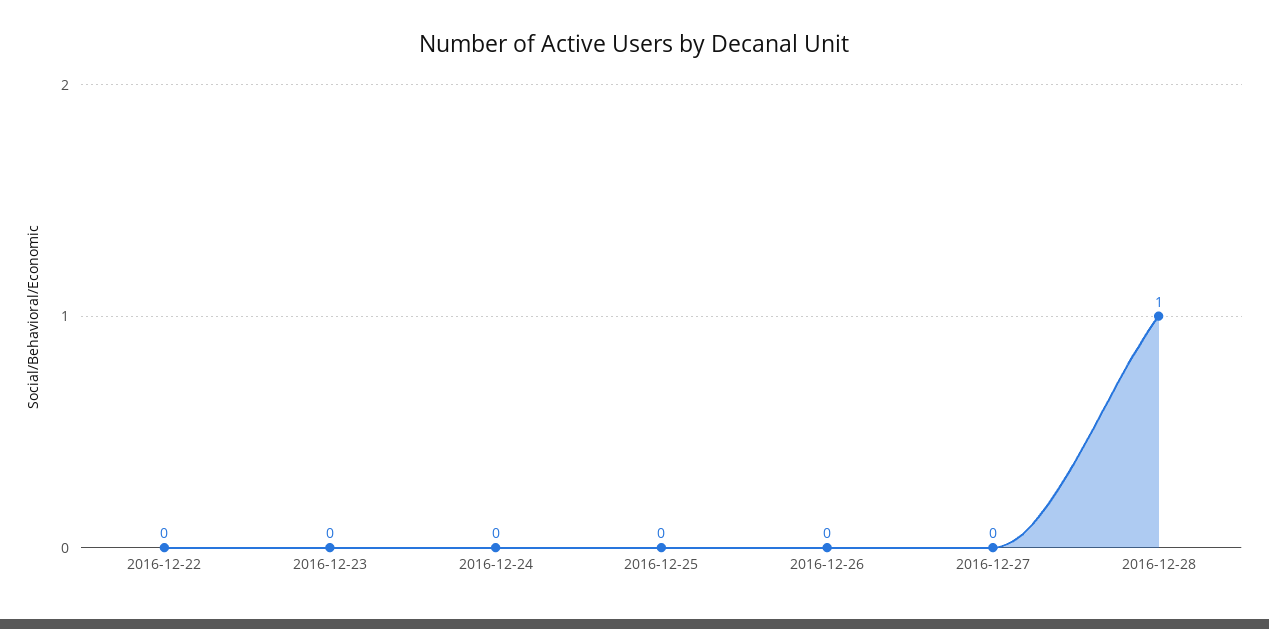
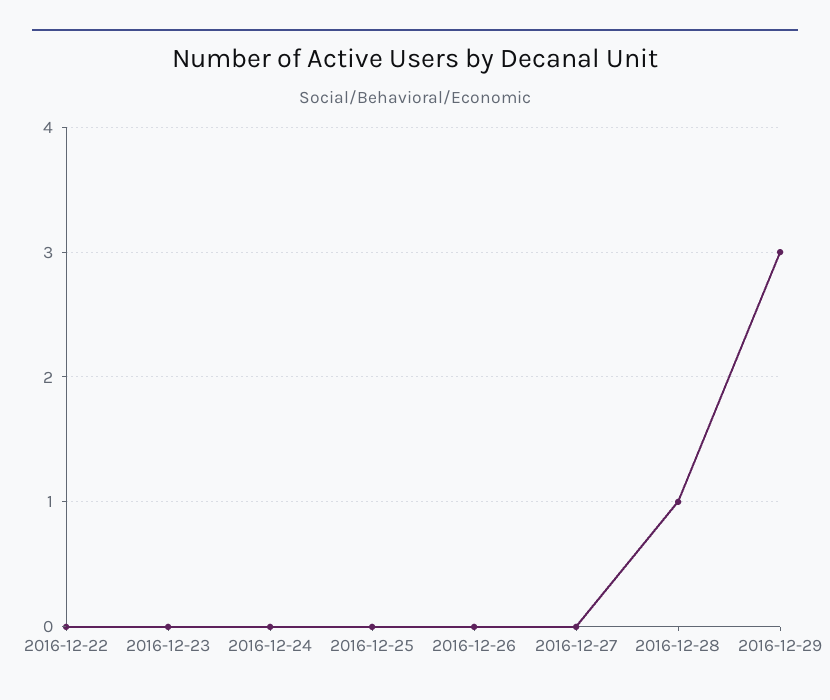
2016-12-29: none -> 3

